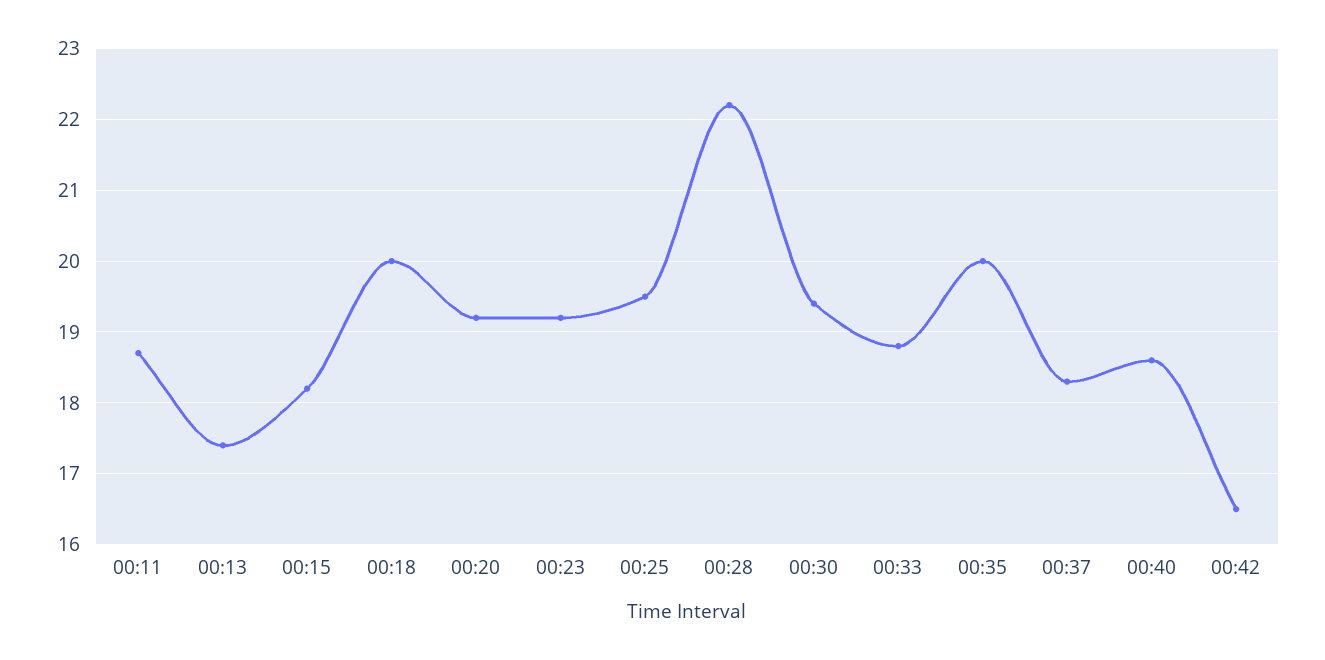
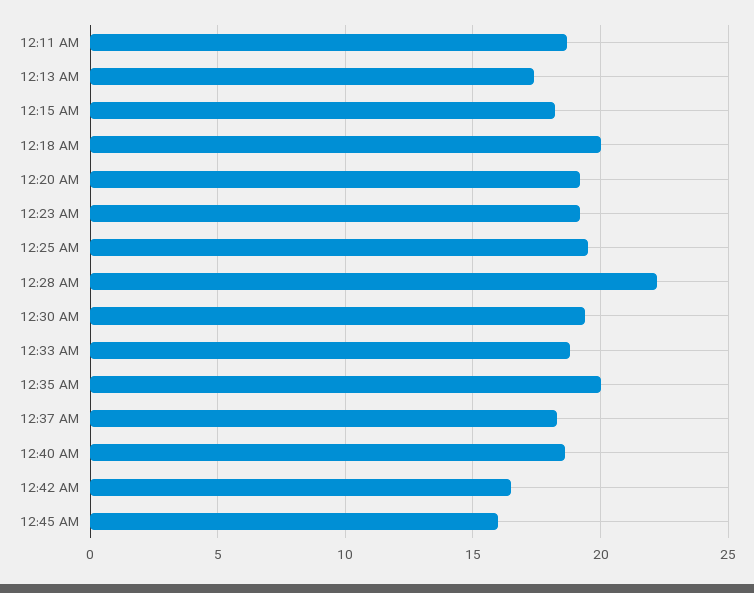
12:45 AM: none -> 16

